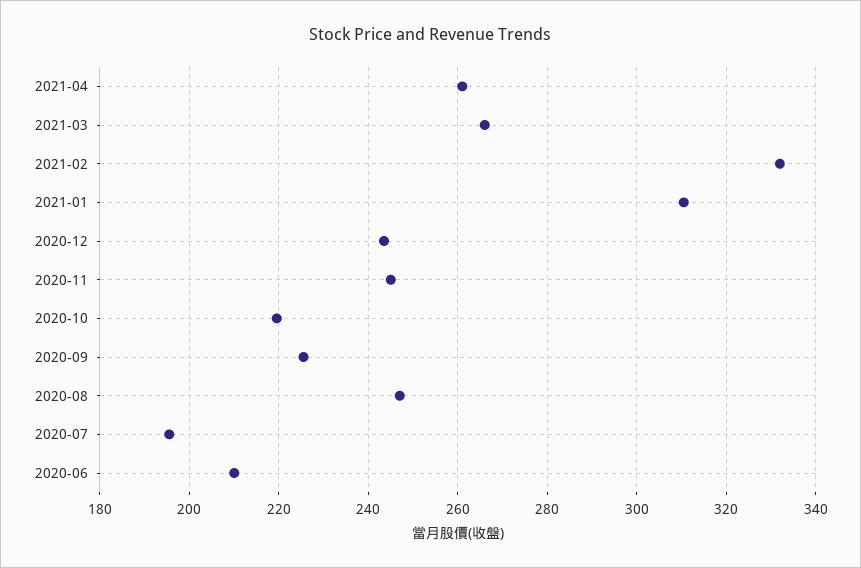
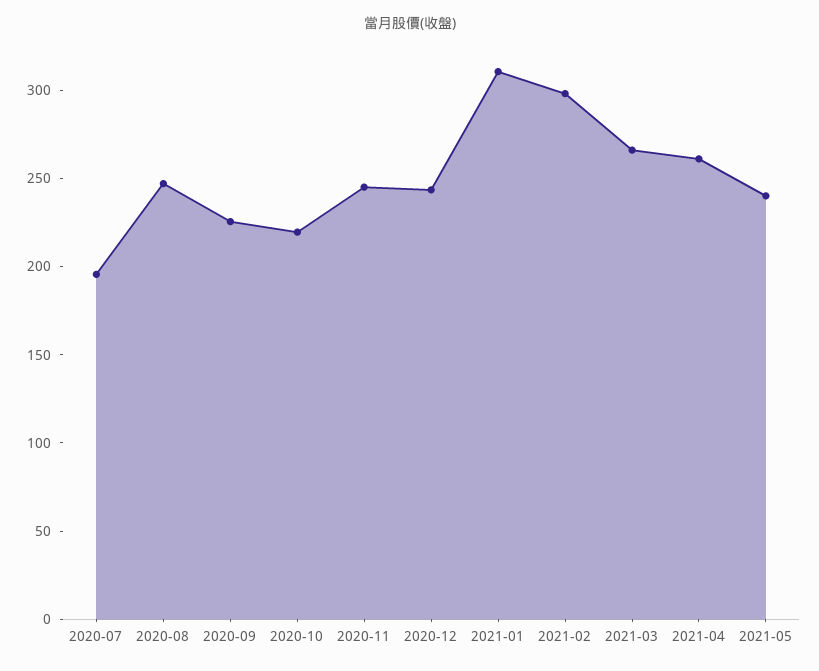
2021-02: 332 -> 300
2020-06: 210 -> none
2021-05: none -> 240

